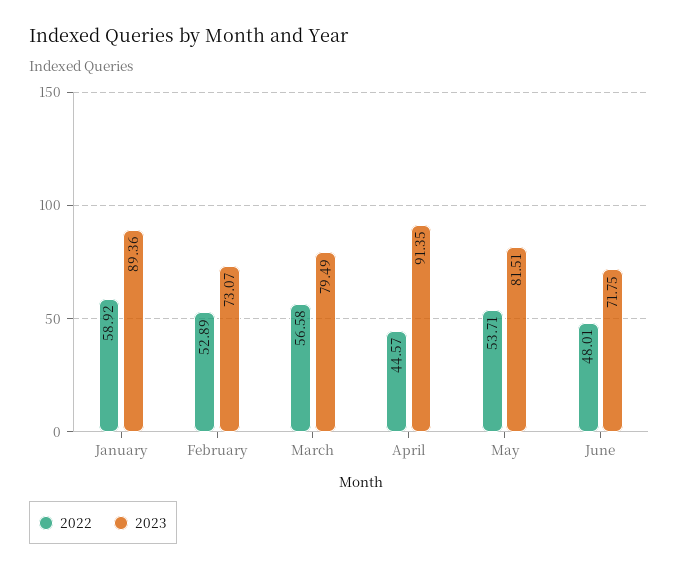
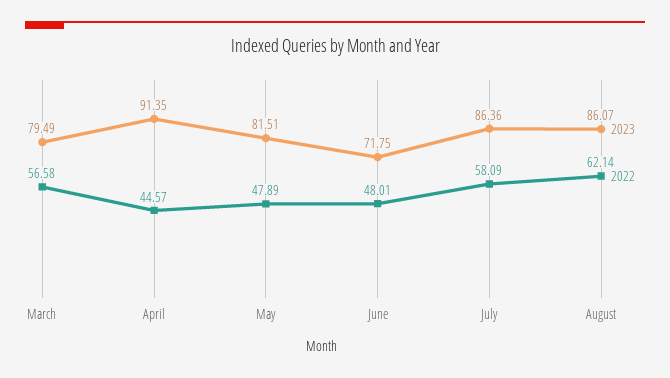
2022, January: 58.92 -> none
2023, January: 89.36 -> none
2022, February: 52.89 -> none
2023, February: 73.07 -> none
2022, May: 53.71 -> 47.89
2023, July: none -> 86.36
2022, July: none -> 58.09
2023, August: none -> 86.07
2022, August: none -> 62.14

